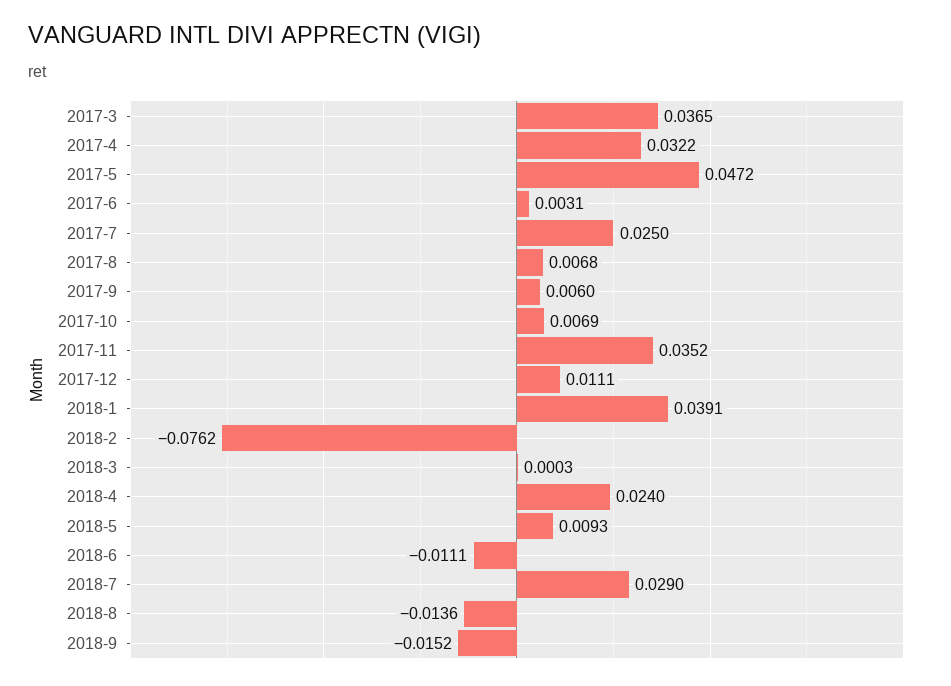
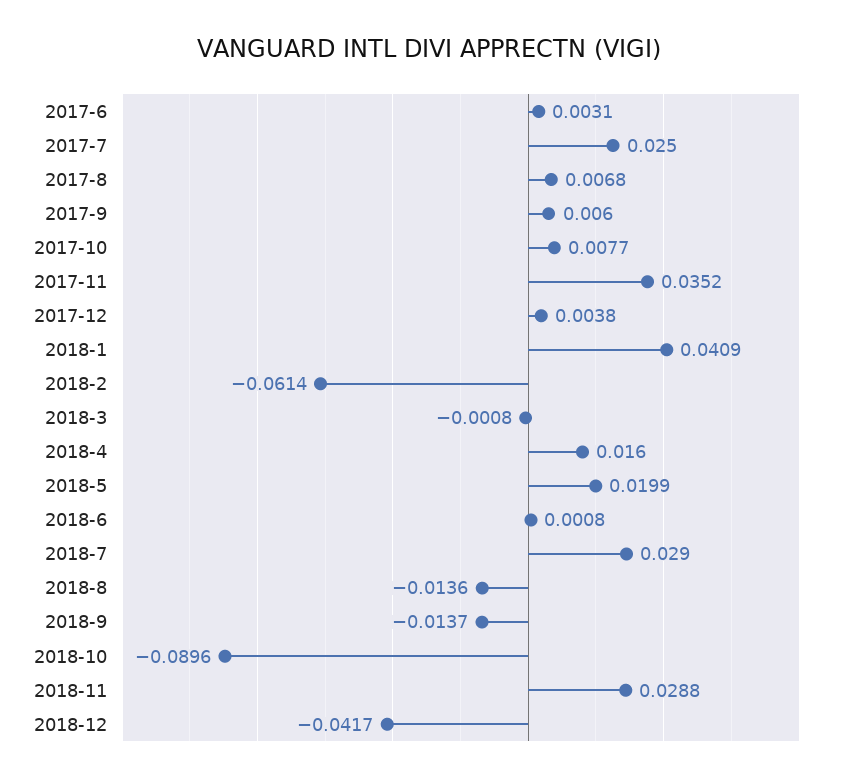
2017-3: 0.0365 -> none
2017-4: 0.0322 -> none
2017-5: 0.0472 -> none
2017-10: 0.0069 -> 0.0077
2017-12: 0.0111 -> 0.0038
2018-1: 0.0391 -> 0.0409
2018-2: -0.0762 -> -0.0614
2018-3: 0.0003 -> -0.0008
2018-4: 0.024 -> 0.016
2018-5: 0.0093 -> 0.0199
2018-6: -0.0111 -> 0.0008
2018-9: -0.0152 -> -0.0137
2018-10: none -> -0.0896
2018-11: none -> 0.0288
2018-12: none -> -0.0417

